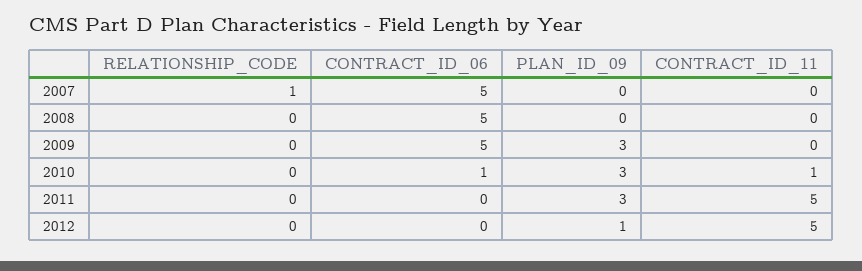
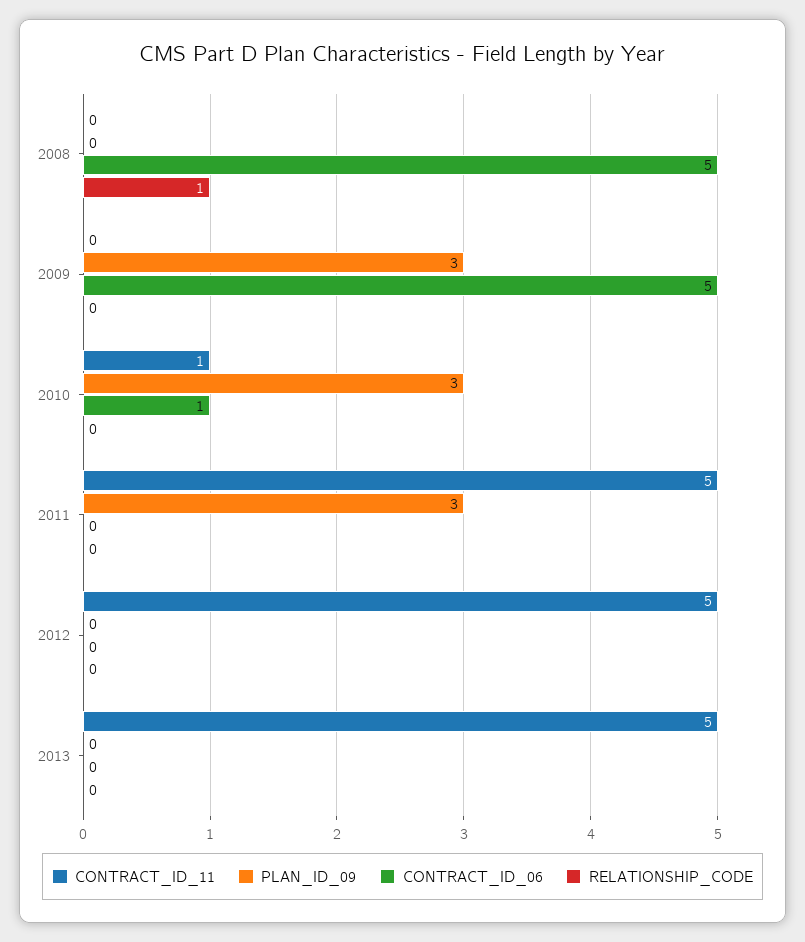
RELATIONSHIP_CODE, 2007: 1 -> none
CONTRACT_ID_06, 2007: 5 -> none
PLAN_ID_09, 2007: 0 -> none
CONTRACT_ID_11, 2007: 0 -> none
RELATIONSHIP_CODE, 2008: 0 -> 1
PLAN_ID_09, 2012: 1 -> 0
CONTRACT_ID_11, 2013: none -> 5
PLAN_ID_09, 2013: none -> 0
CONTRACT_ID_06, 2013: none -> 0
RELATIONSHIP_CODE, 2013: none -> 0

